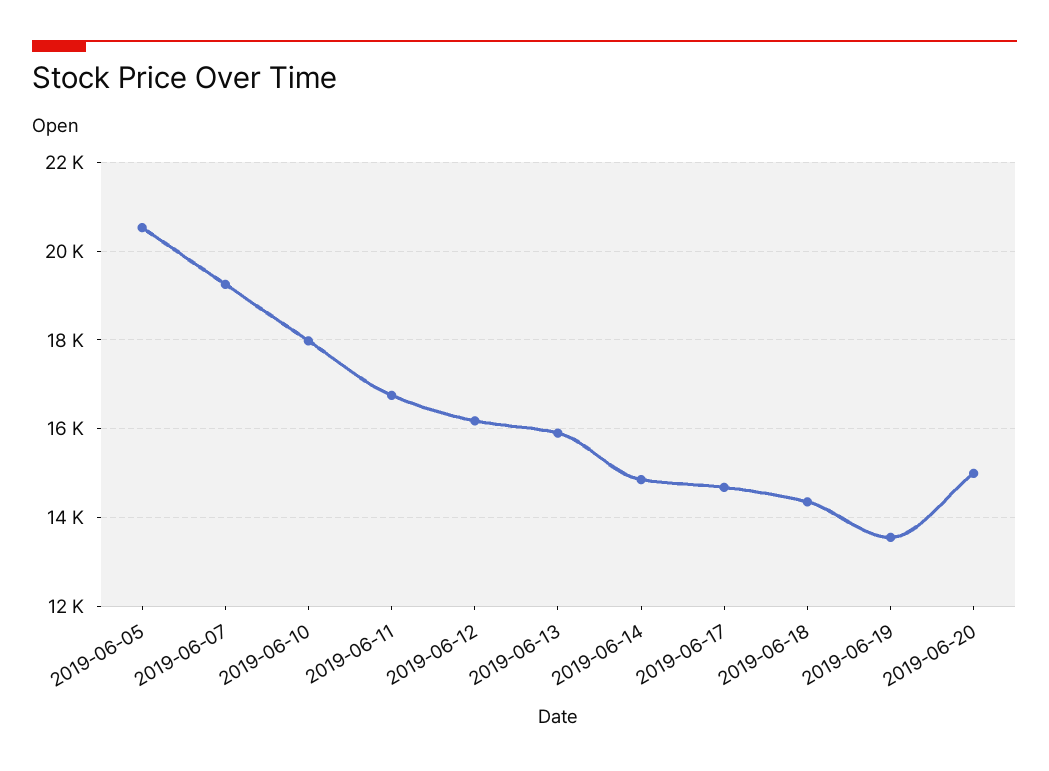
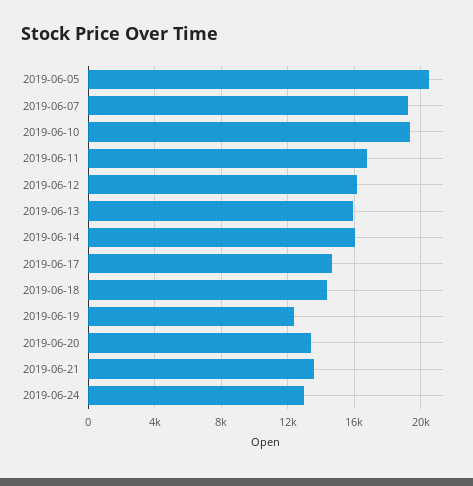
2019-06-10: 18000 -> 19500
2019-06-14: 14800 -> 16000
2019-06-19: 13600 -> 12500
2019-06-20: 15000 -> 13500
2019-06-21: none -> 13500
2019-06-24: none -> 13000

